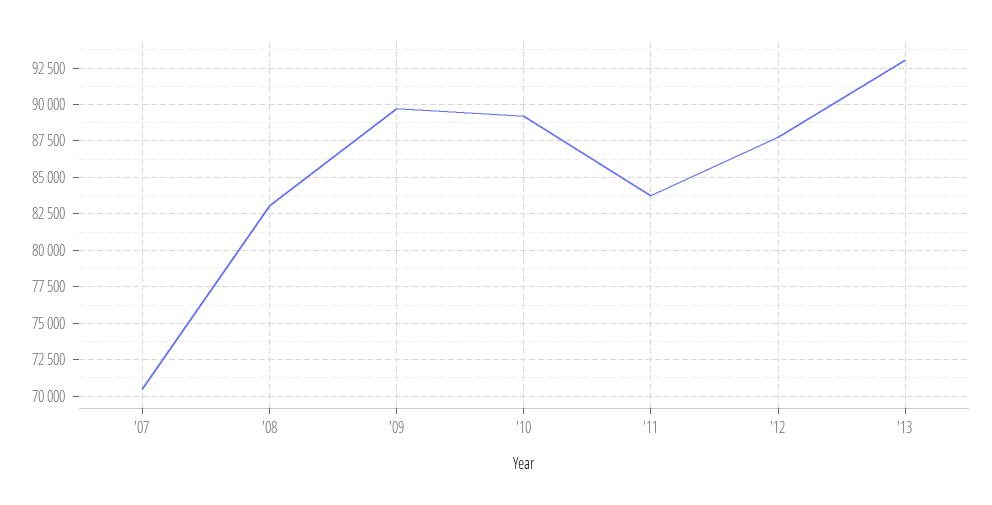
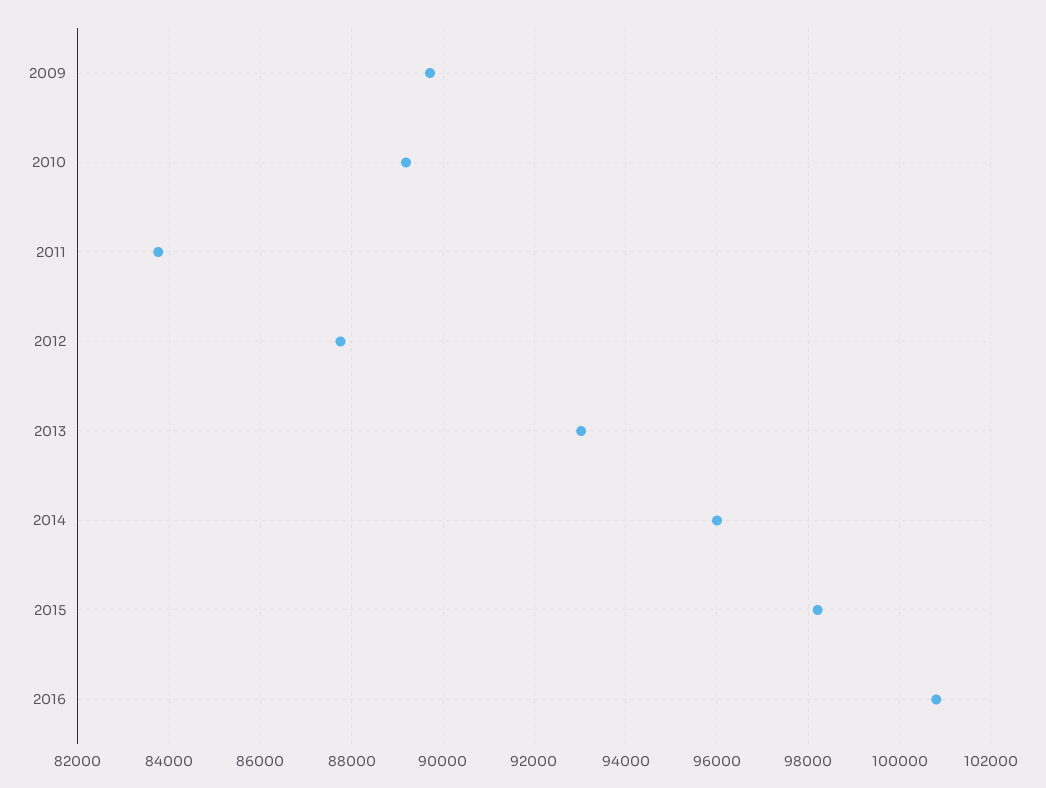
'07: 70500 -> none
'08: 83000 -> none
2014: none -> 96000
2015: none -> 98200
2016: none -> 100800

